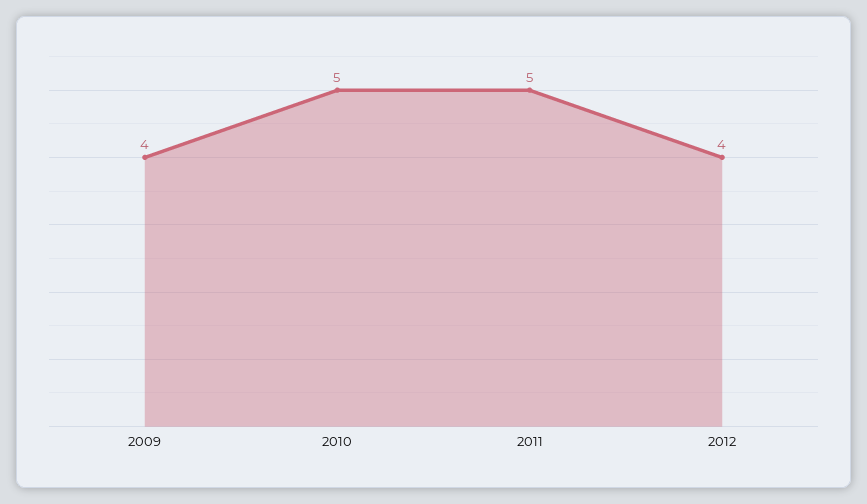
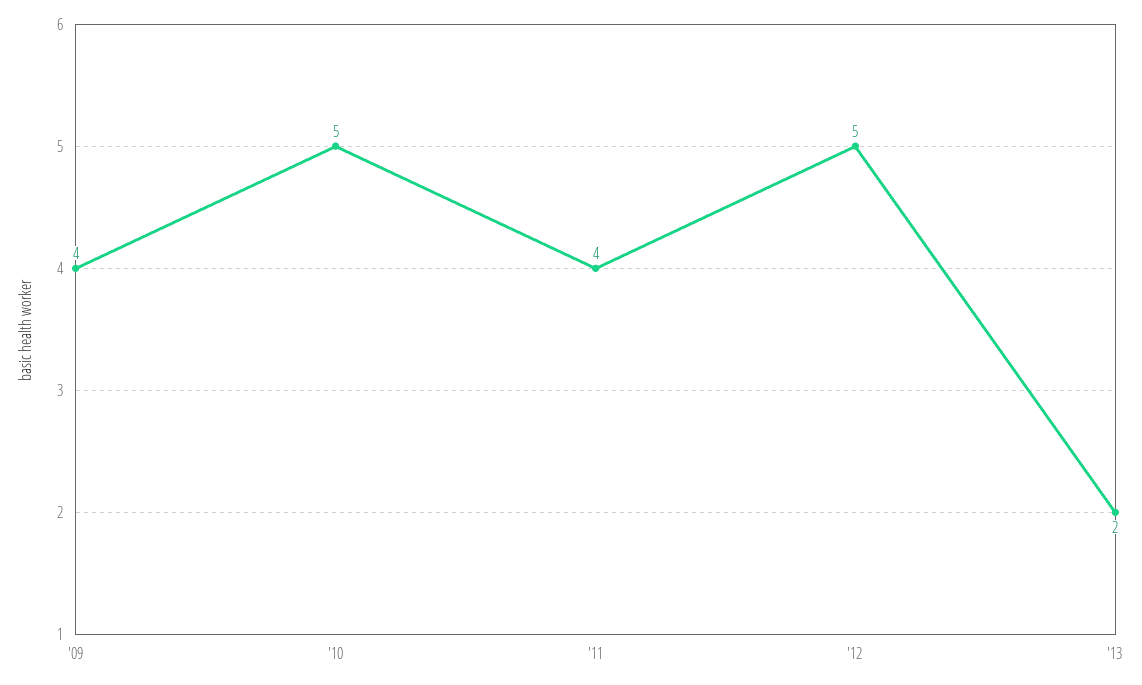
2011: 5 -> 4
2012: 4 -> 5
'13: none -> 2

